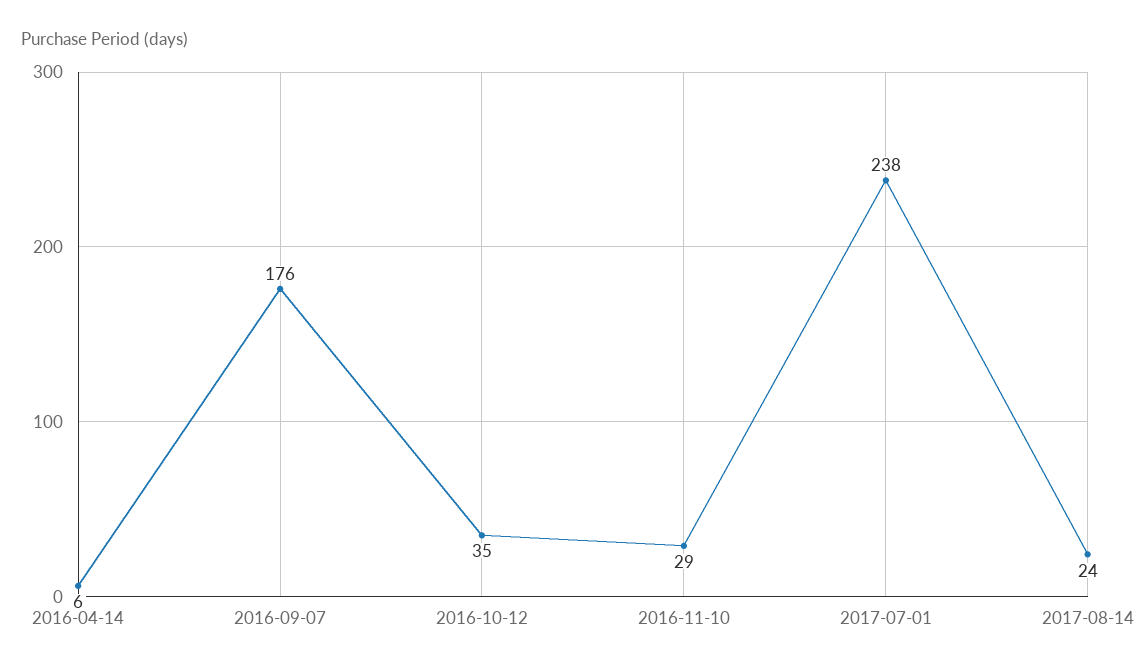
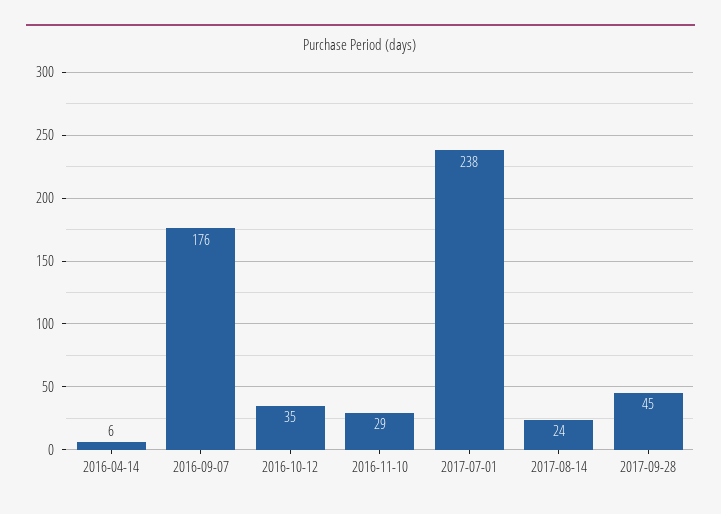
2017-09-28: none -> 45

